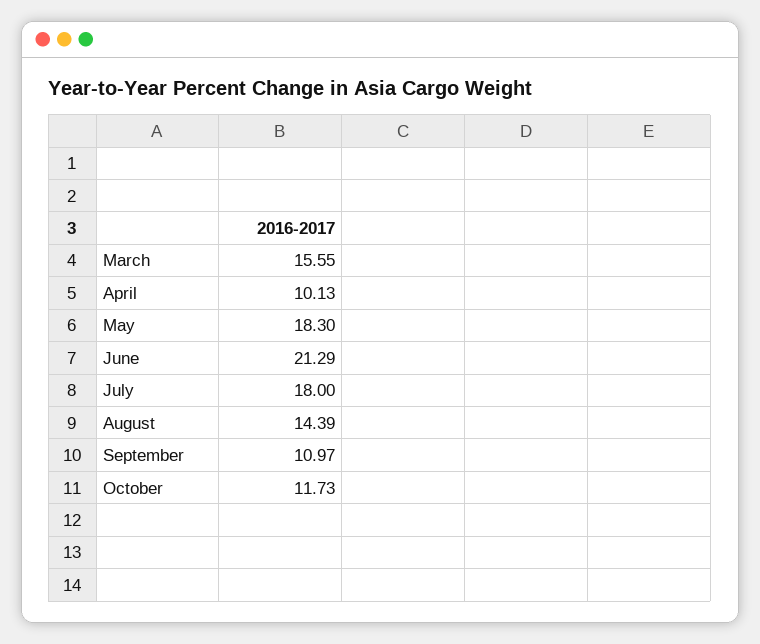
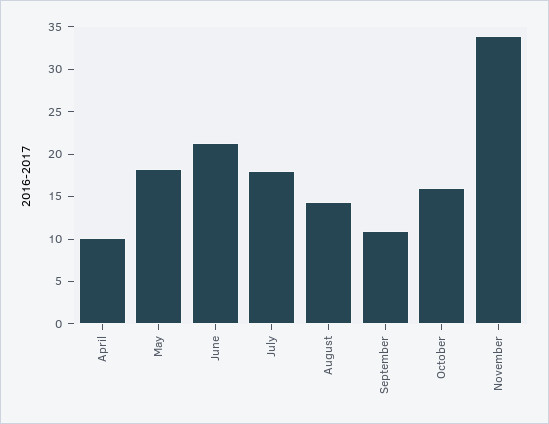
March: 15.55 -> none
October: 11.73 -> 16
November: none -> 34

